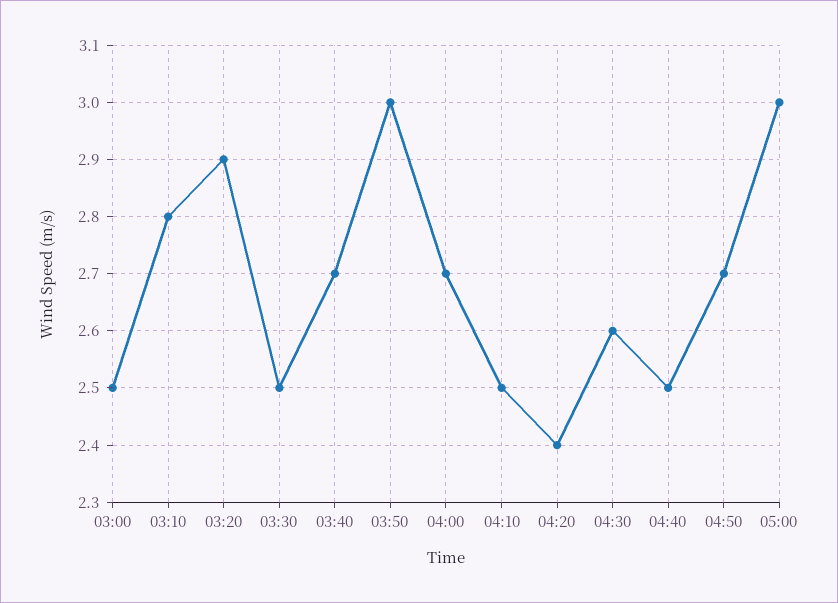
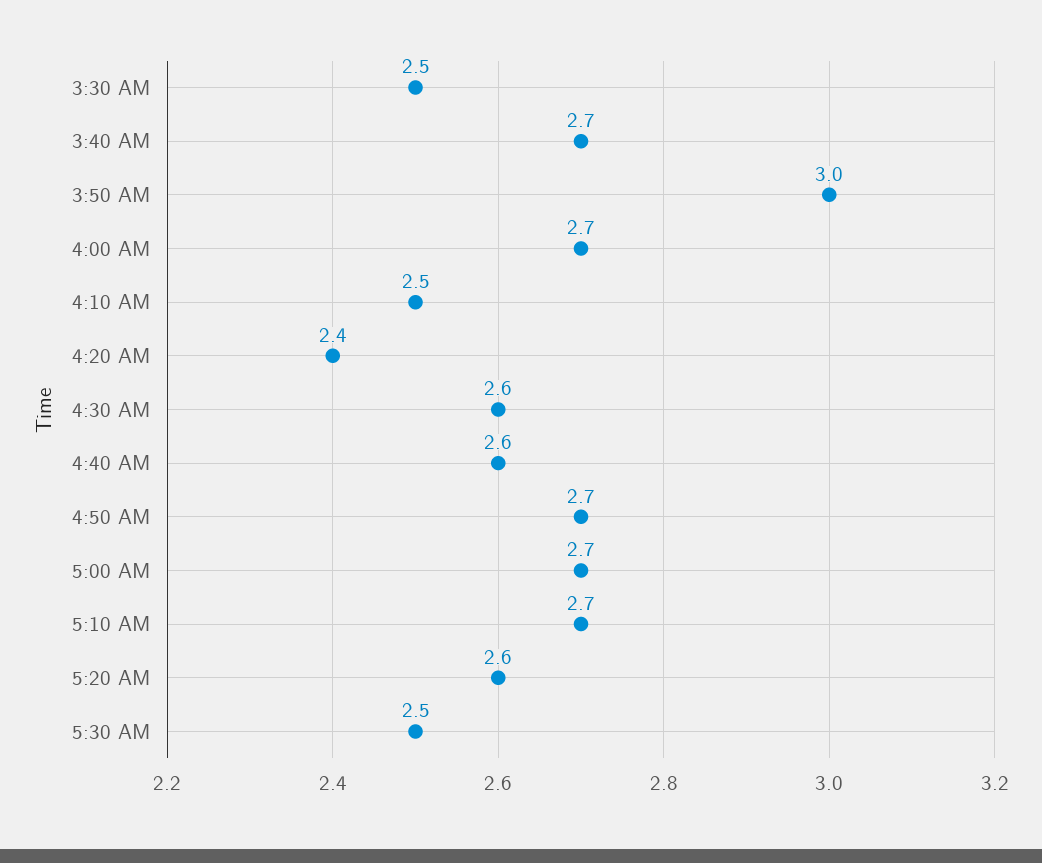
03:00: 2.5 -> none
03:10: 2.8 -> none
03:20: 2.9 -> none
04:40: 2.5 -> 2.6
05:00: 3 -> 2.7
5:10 AM: none -> 2.7
5:20 AM: none -> 2.6
5:30 AM: none -> 2.5

